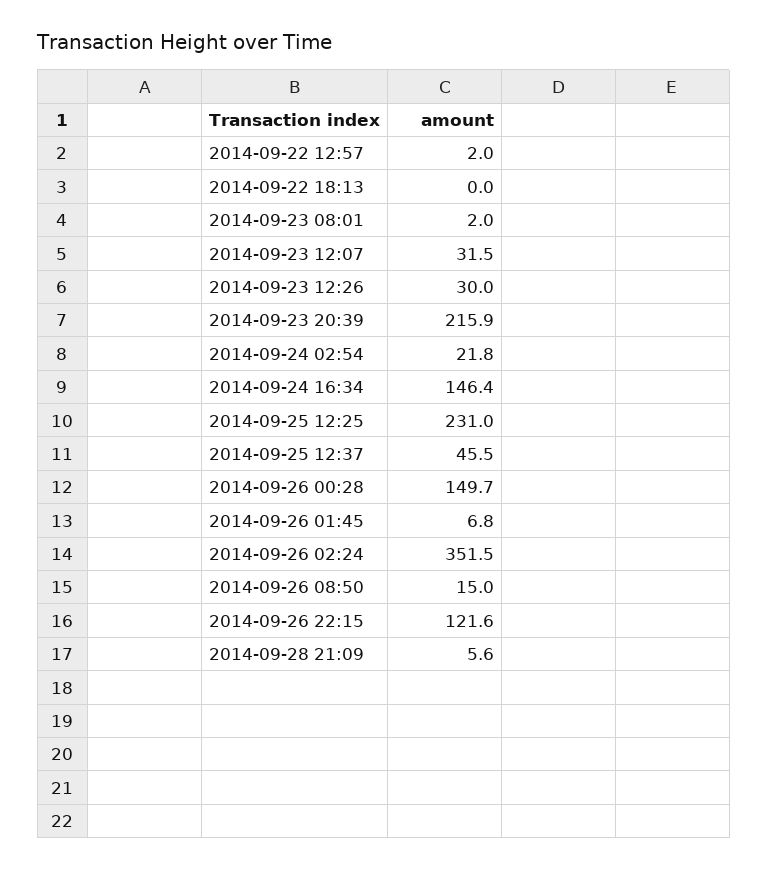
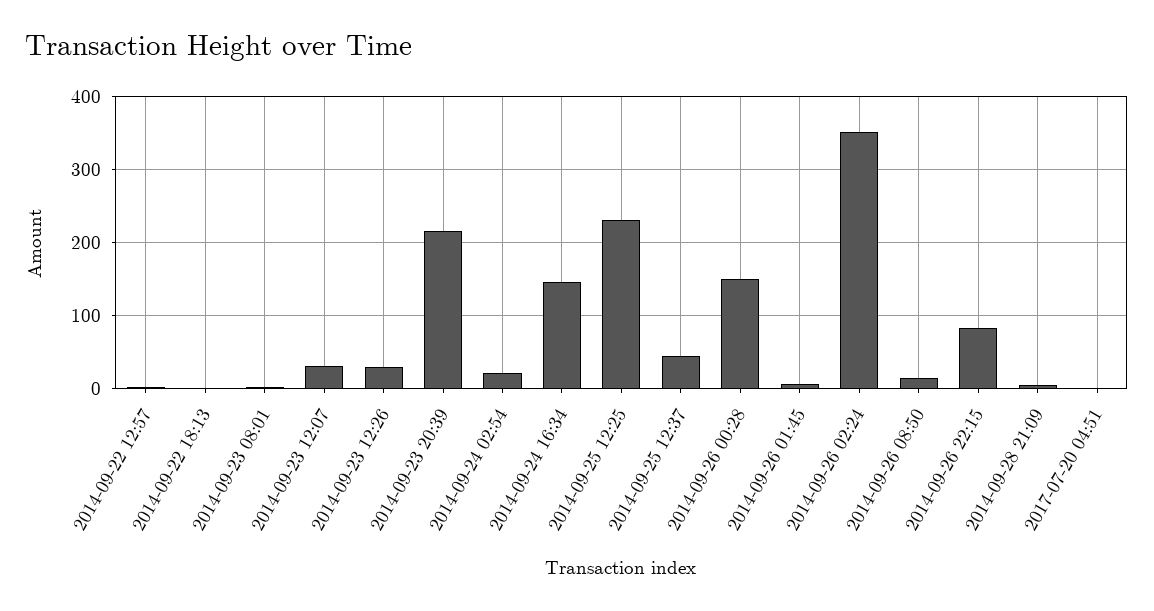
2014-09-26 22:15: 121.6 -> 80
2017-07-20 04:51: none -> 0

